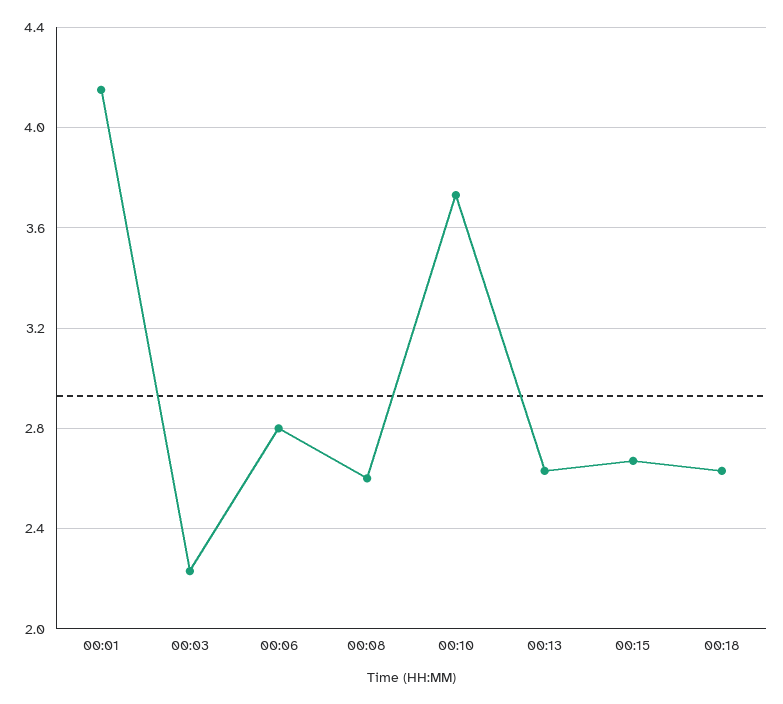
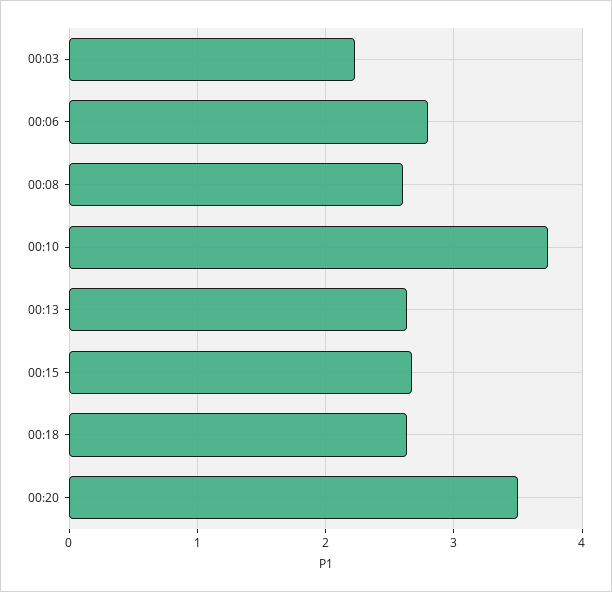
00:01: 4.15 -> none
00:20: none -> 3.5

